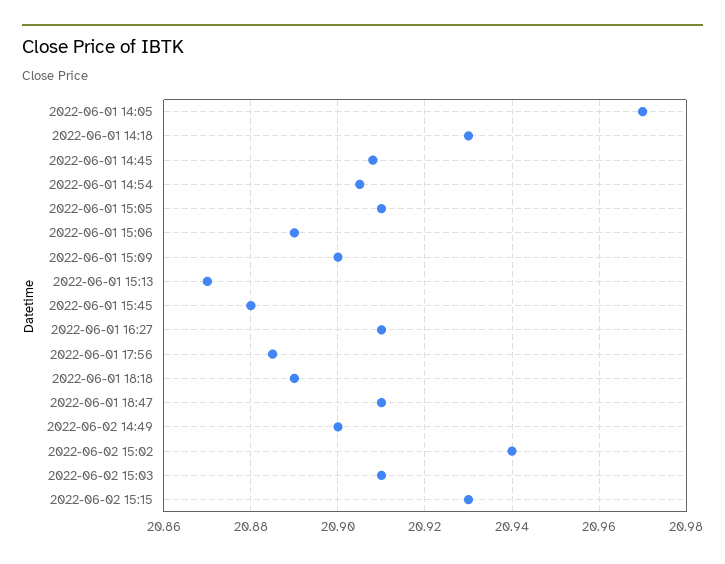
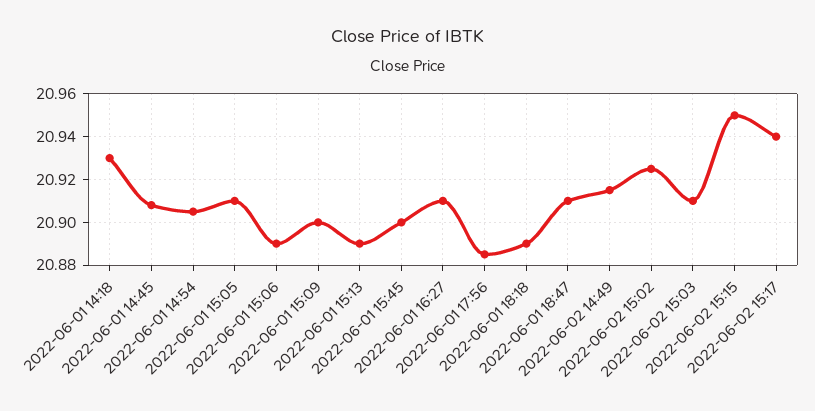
2022-06-01 14:05: 20.97 -> none
2022-06-01 15:13: 20.87 -> 20.89
2022-06-01 15:45: 20.88 -> 20.9
2022-06-02 14:49: 20.9 -> 20.915
2022-06-02 15:02: 20.94 -> 20.925
2022-06-02 15:15: 20.93 -> 20.95
2022-06-02 15:17: none -> 20.94

